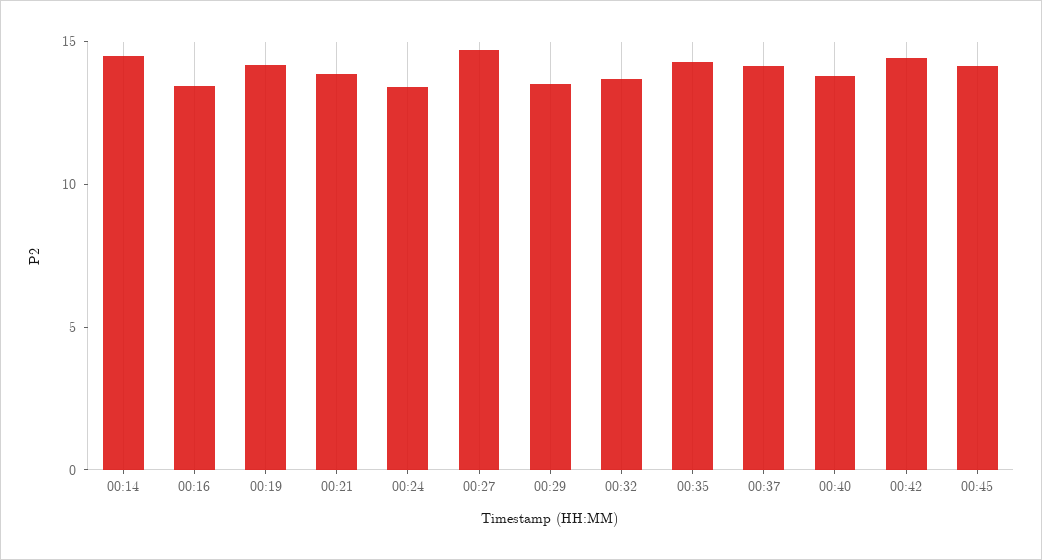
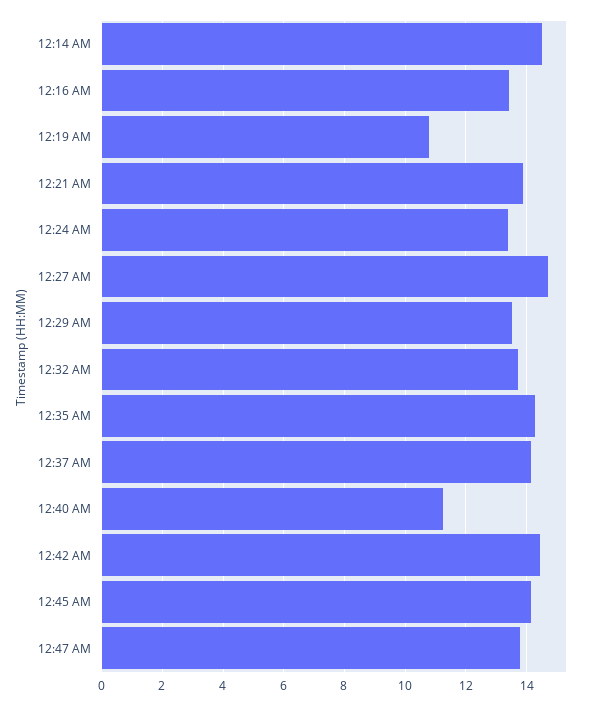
00:19: 14 -> 10.8
00:40: 14 -> 11.2
12:47 AM: none -> 13.8

